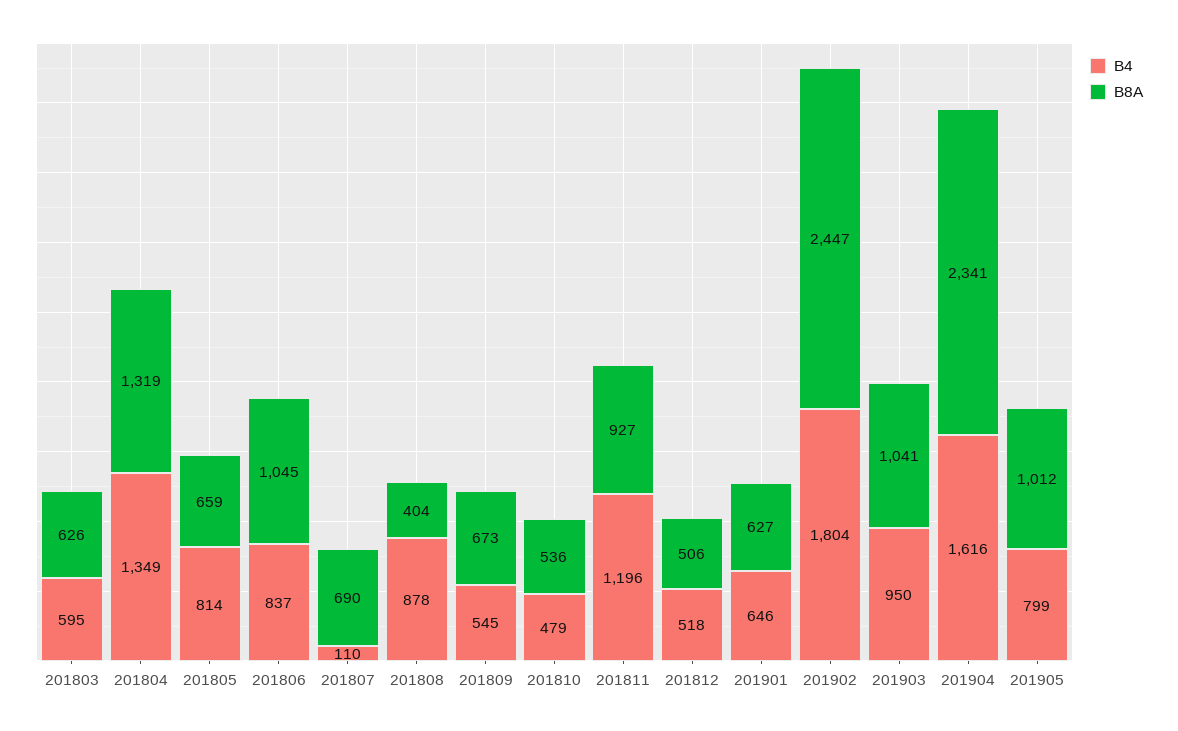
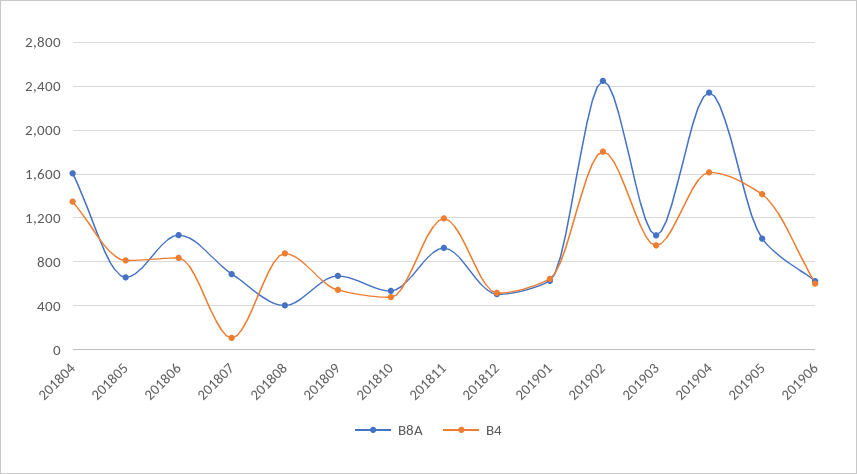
B4, 201803: 595 -> none
B8A, 201803: 626 -> none
B8A, 201804: 1319 -> 1600
B4, 201905: 799 -> 1400
B8A, 201906: none -> 600
B4, 201906: none -> 600

